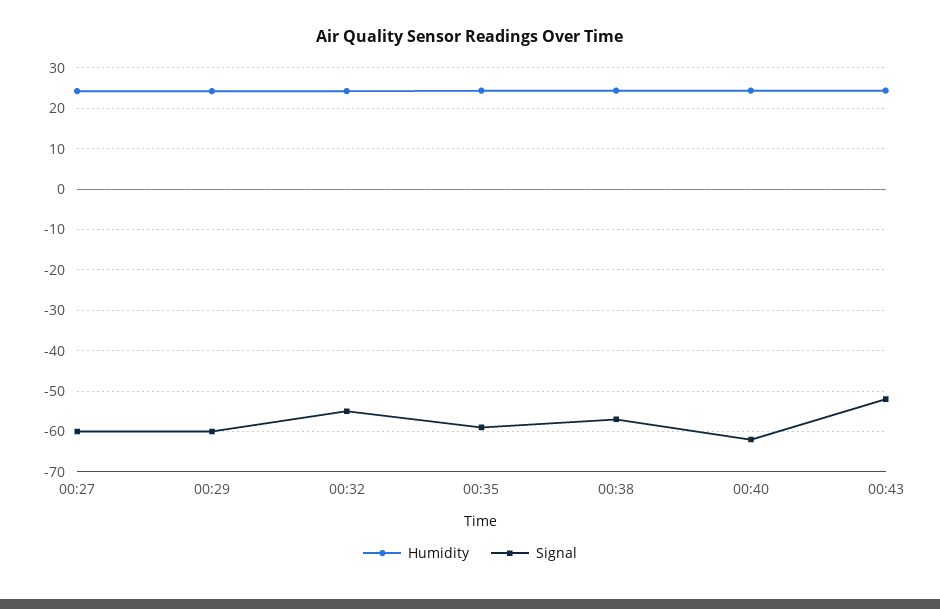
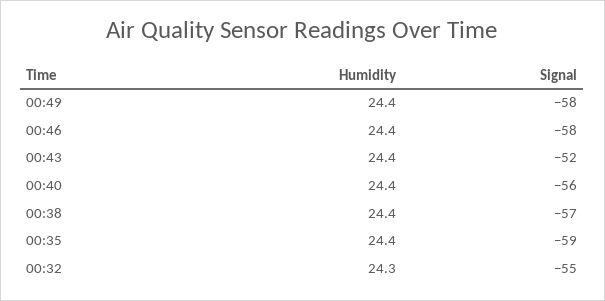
Humidity, 00:27: 24 -> none
Signal, 00:27: -60 -> none
Humidity, 00:29: 24 -> none
Signal, 00:29: -60 -> none
Signal, 00:40: -62 -> -56
Humidity, 00:49: none -> 24.4
Signal, 00:49: none -> -58
Humidity, 00:46: none -> 24.4
Signal, 00:46: none -> -58

